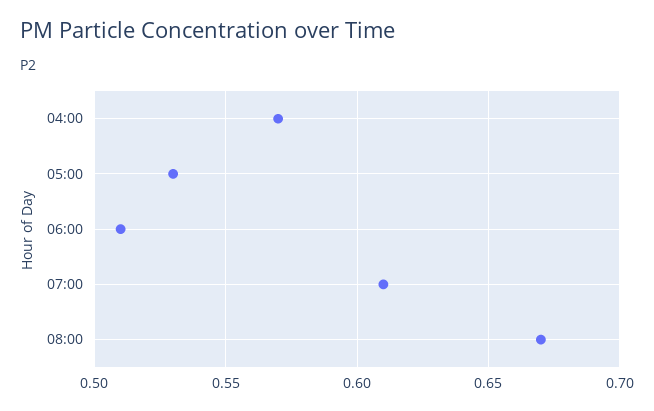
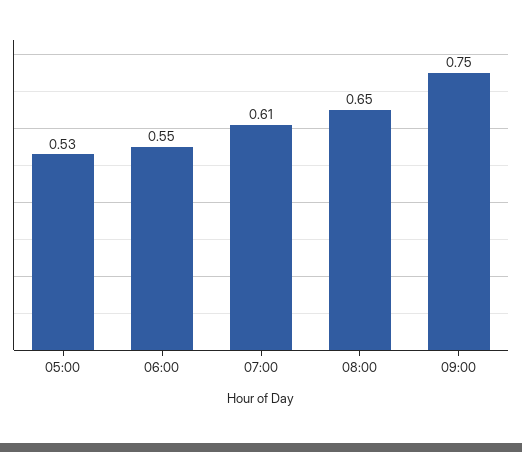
04:00: 0.57 -> none
06:00: 0.51 -> 0.55
08:00: 0.67 -> 0.65
09:00: none -> 0.75

